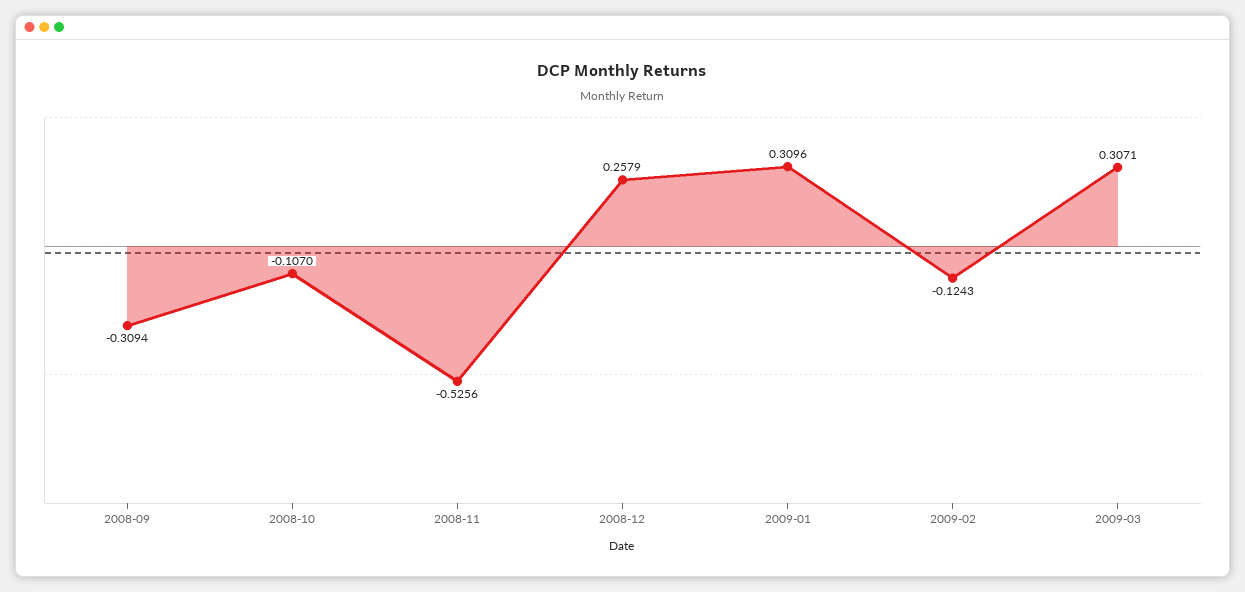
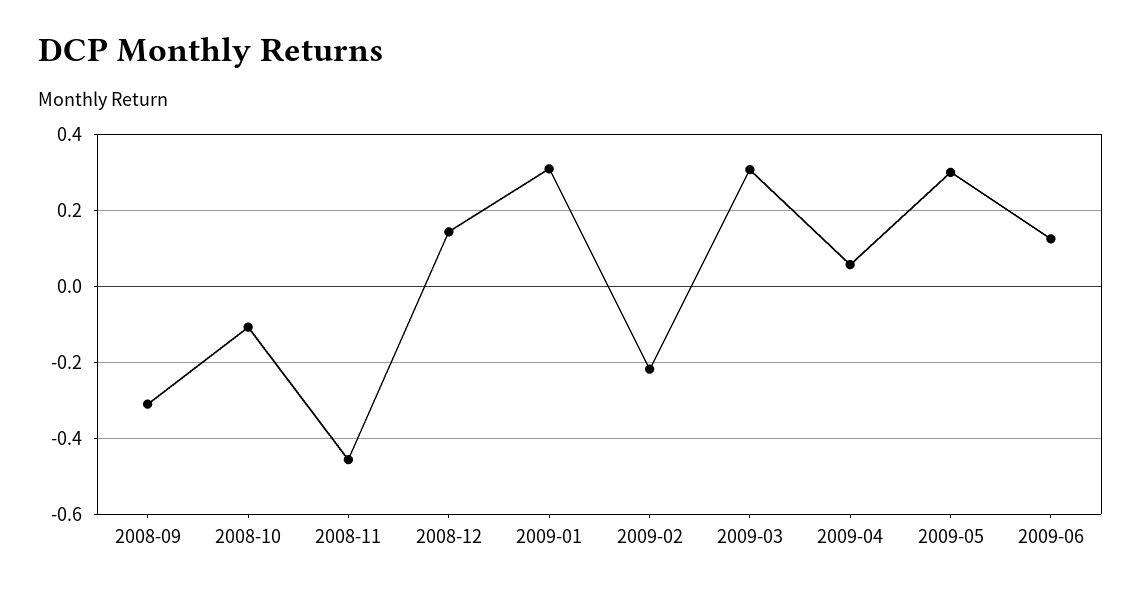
2008-11: -0.5256 -> -0.46
2008-12: 0.2579 -> 0.14
2009-02: -0.1243 -> -0.22
2009-04: none -> 0.06
2009-05: none -> 0.3
2009-06: none -> 0.12

